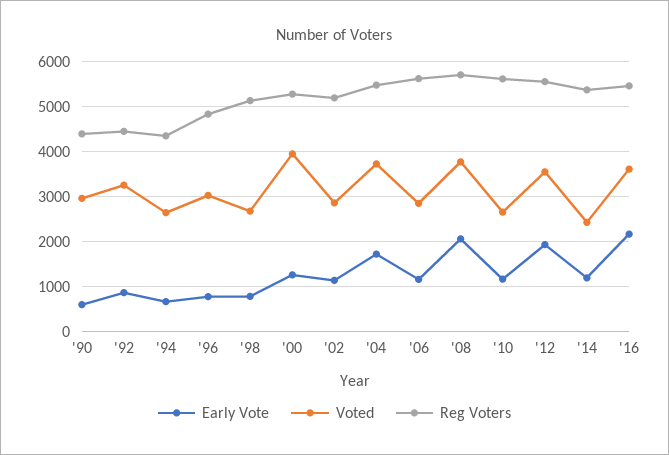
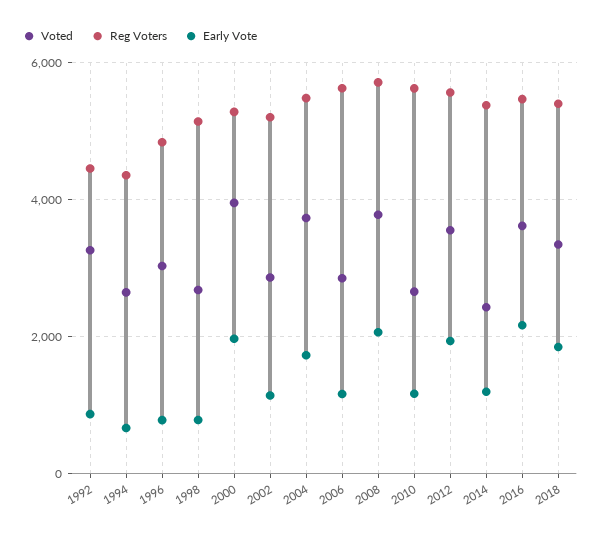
Early Vote, '90: 600 -> none
Voted, '90: 3000 -> none
Reg Voters, '90: 4400 -> none
Early Vote, '00: 1200 -> 2000
Voted, 2018: none -> 3400
Reg Voters, 2018: none -> 5400
Early Vote, 2018: none -> 1800

